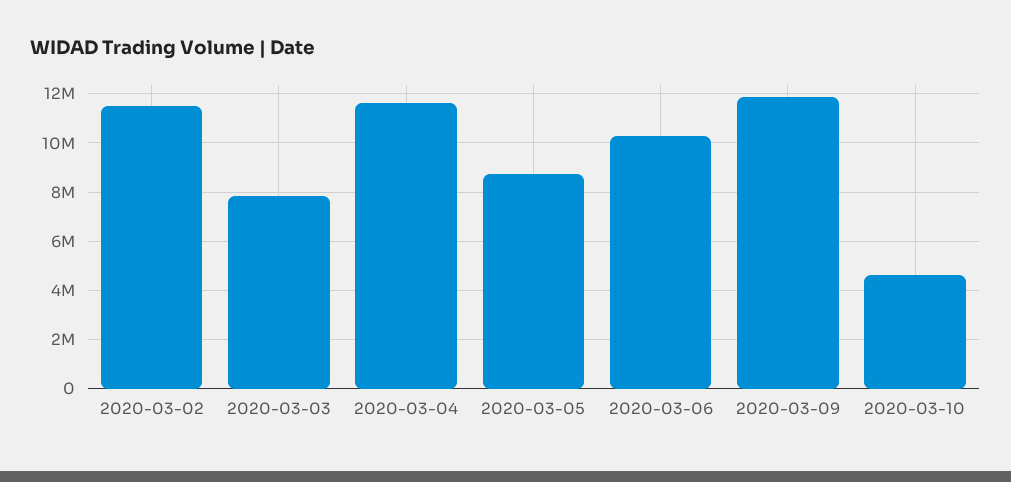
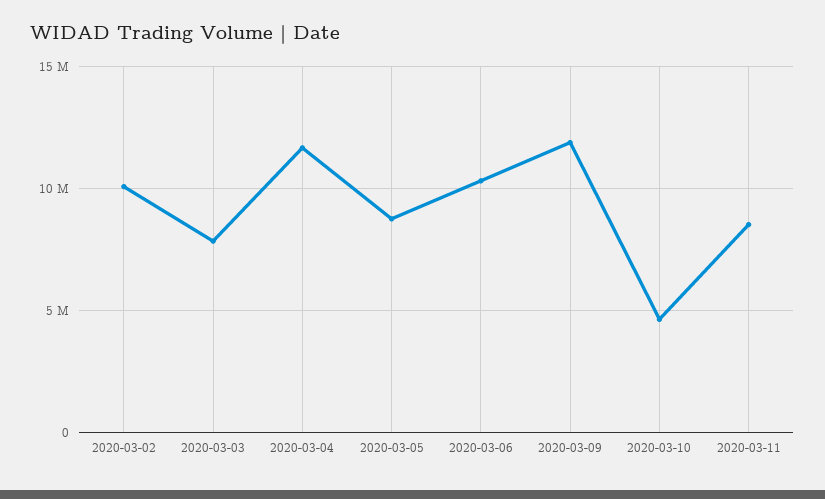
2020-03-02: 11500000 -> 10000000
2020-03-11: none -> 8500000

